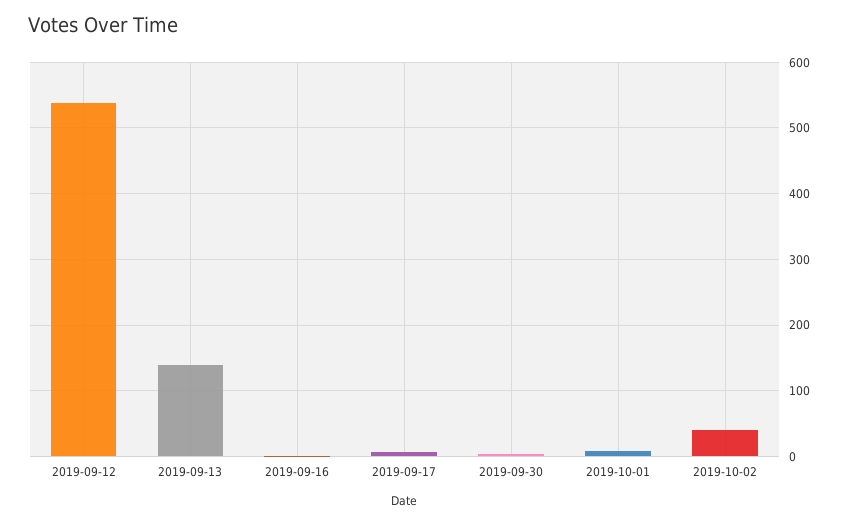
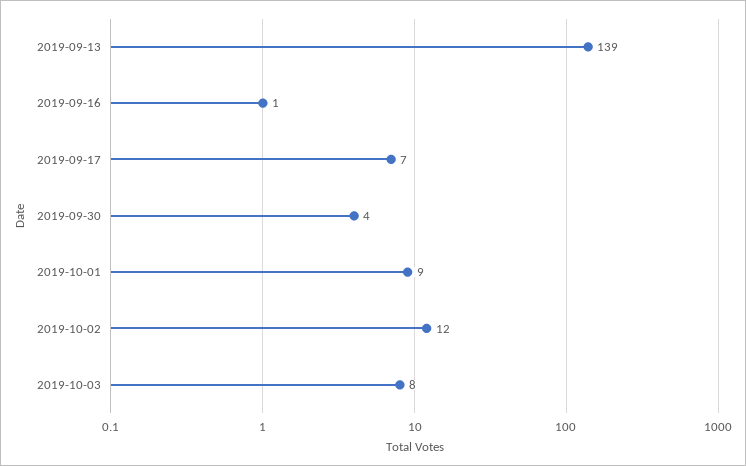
2019-09-12: 540 -> none
2019-10-02: 40 -> 12
2019-10-03: none -> 8

